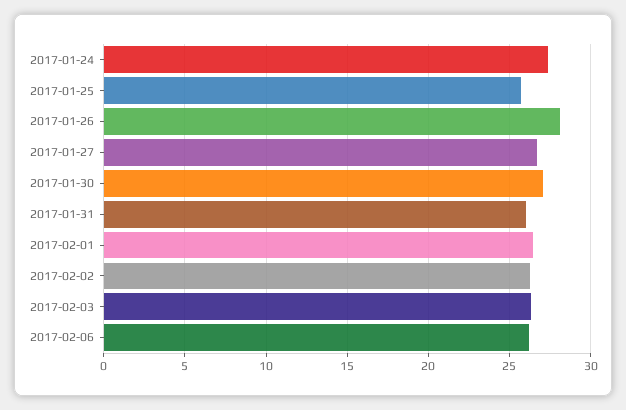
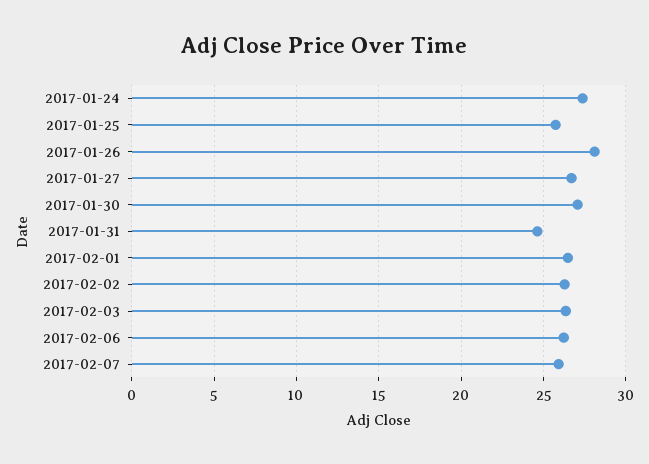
2017-01-31: 26 -> 24.5
2017-02-07: none -> 26

